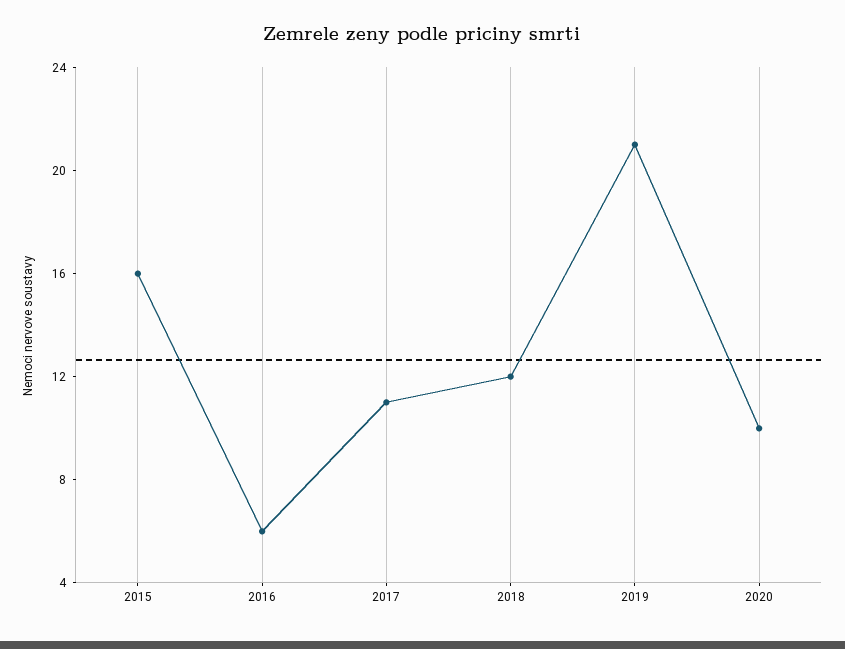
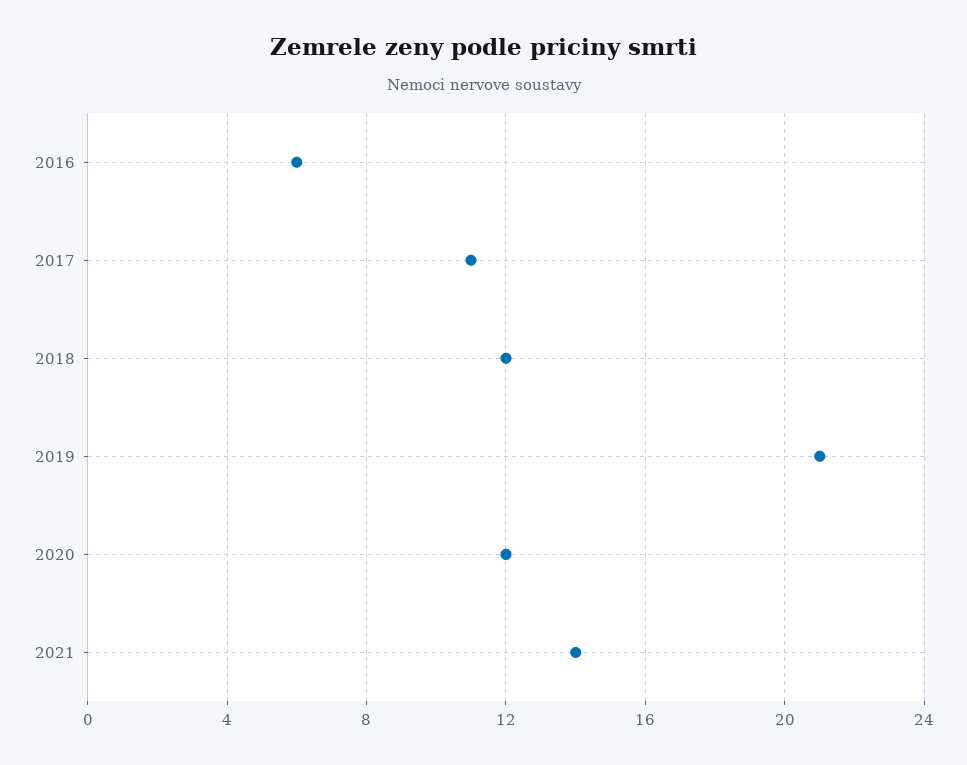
2015: 16 -> none
2020: 10 -> 12
2021: none -> 14

